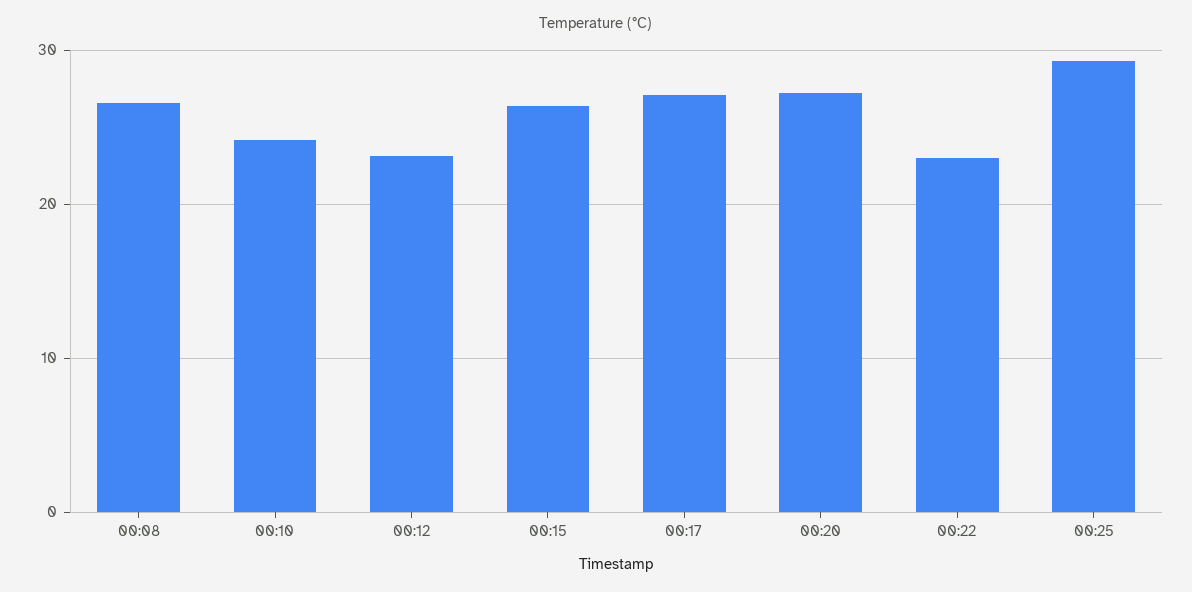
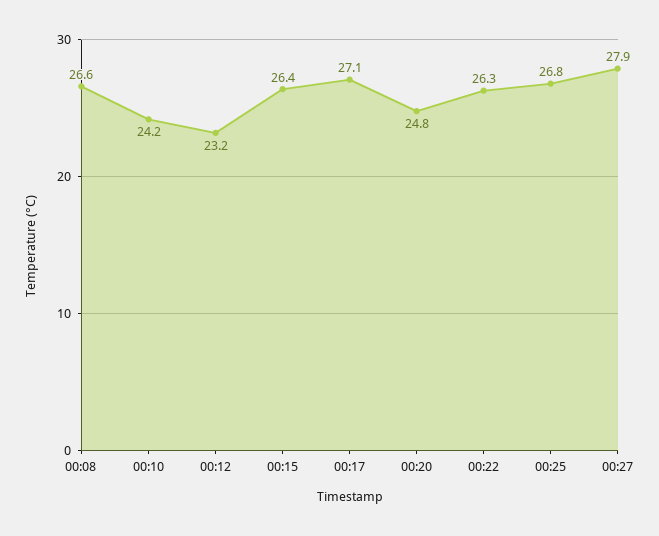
00:20: 27 -> 24.8
00:22: 23 -> 26.3
00:25: 29 -> 26.8
00:27: none -> 27.9

